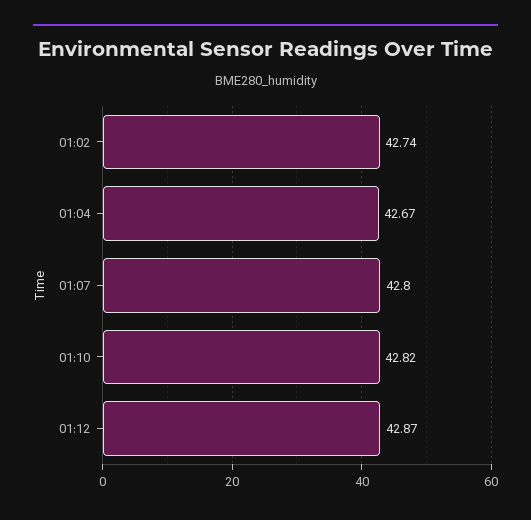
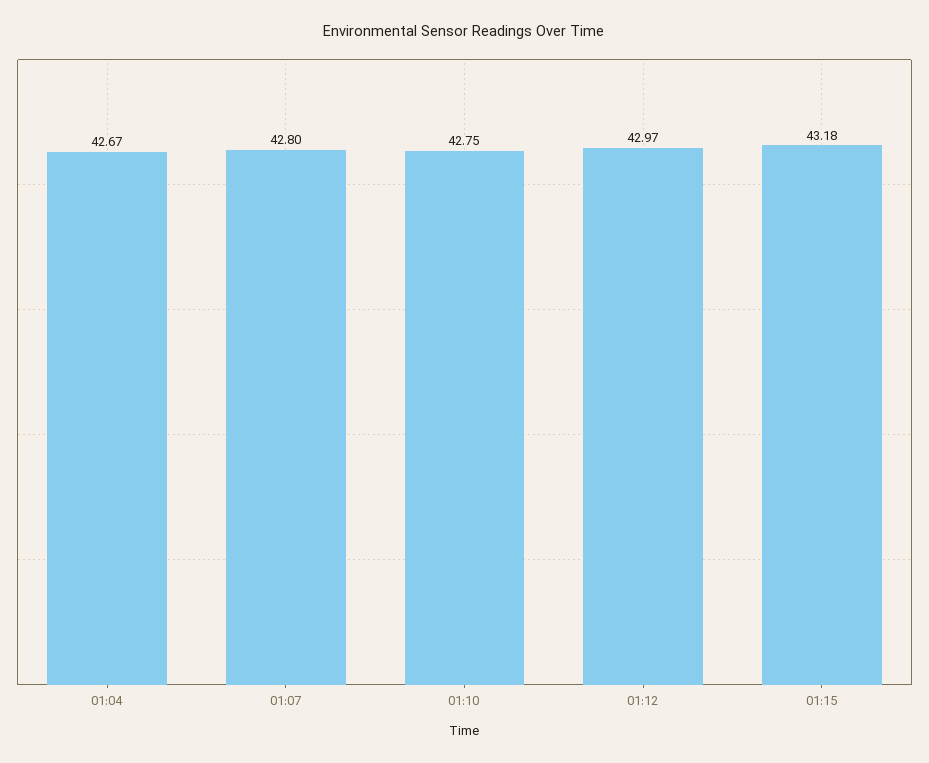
01:02: 42.74 -> none
01:10: 42.82 -> 42.75
01:12: 42.87 -> 42.97
01:15: none -> 43.18

